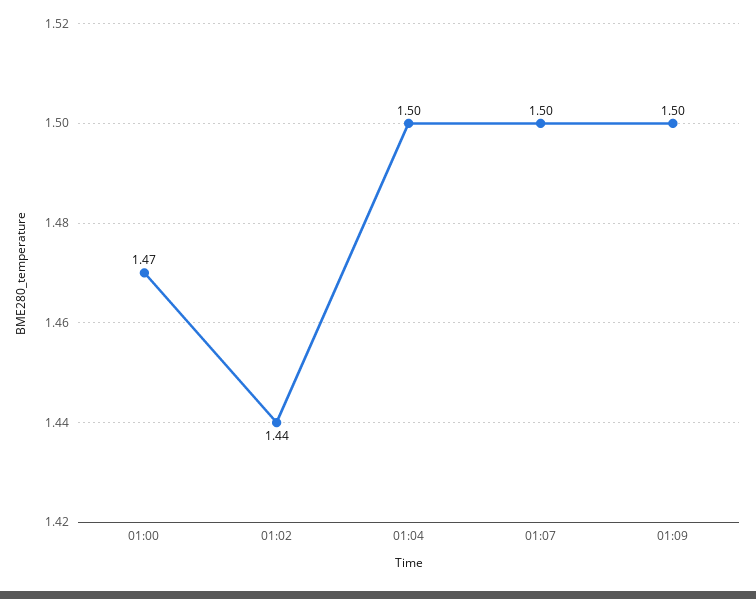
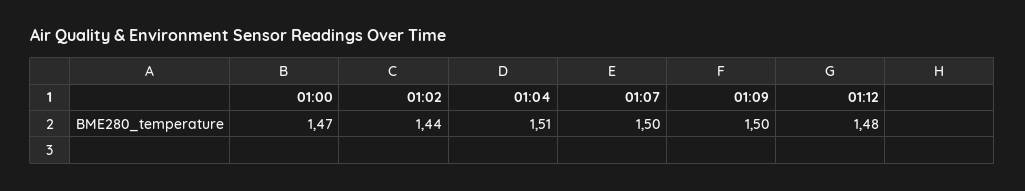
01:04: 1.5 -> 1.51
01:12: none -> 1.48

